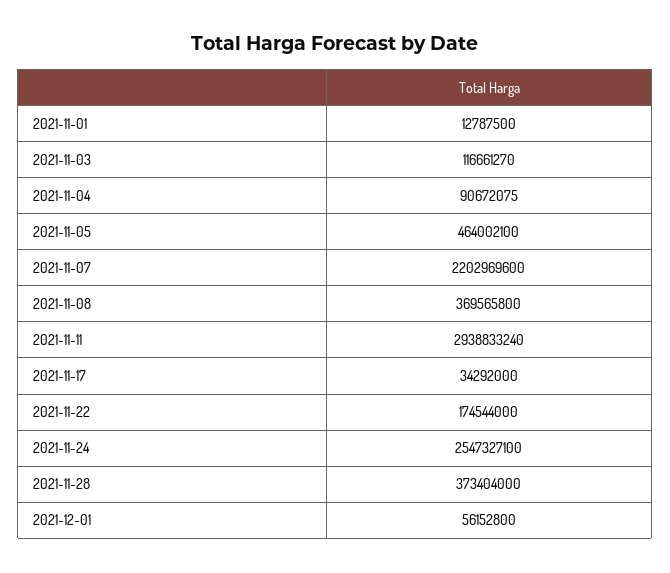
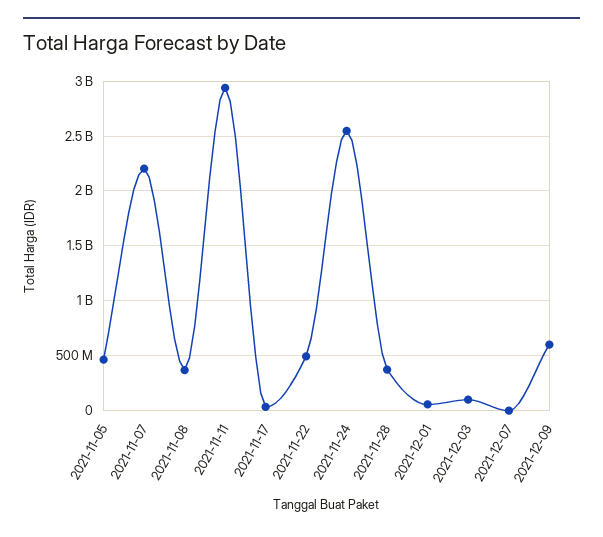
2021-11-01: 12787500 -> none
2021-11-03: 116661270 -> none
2021-11-04: 90672075 -> none
2021-11-22: 174544000 -> 500000000
2021-12-03: none -> 100000000
2021-12-07: none -> 0
2021-12-09: none -> 600000000

